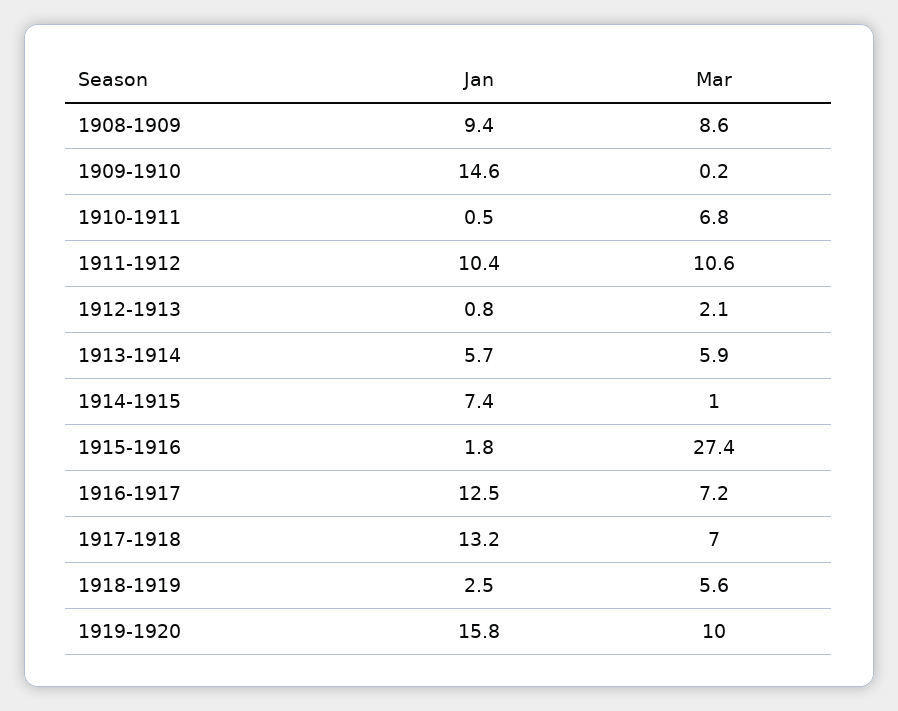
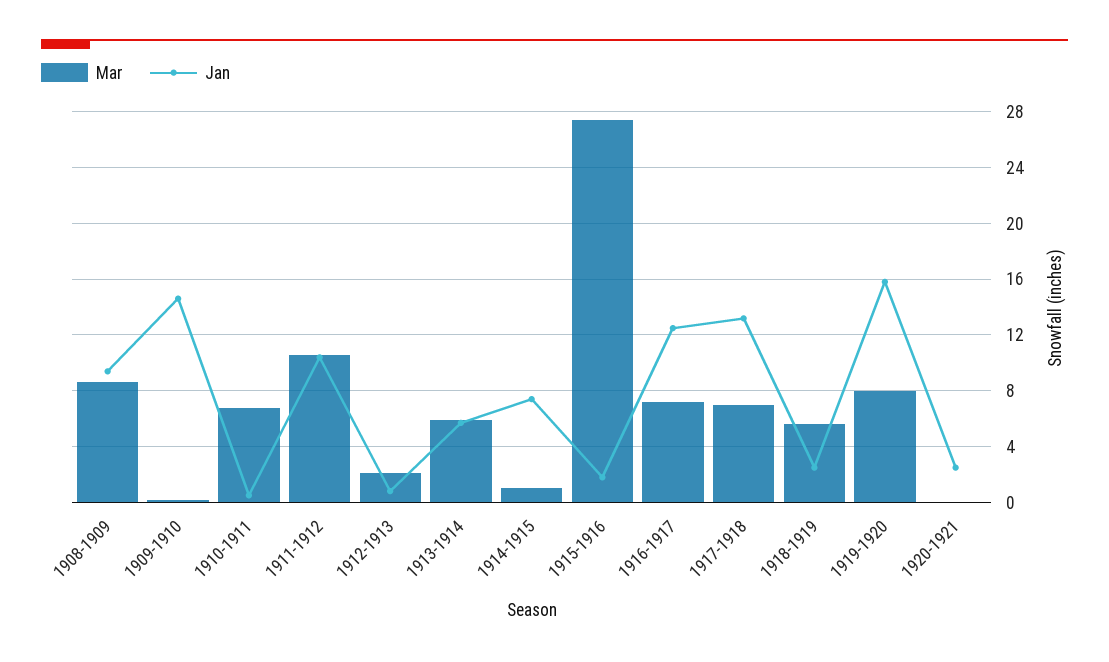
Mar, 1919-1920: 10 -> 8
Mar, 1920-1921: none -> 0
Jan, 1920-1921: none -> 2.5

